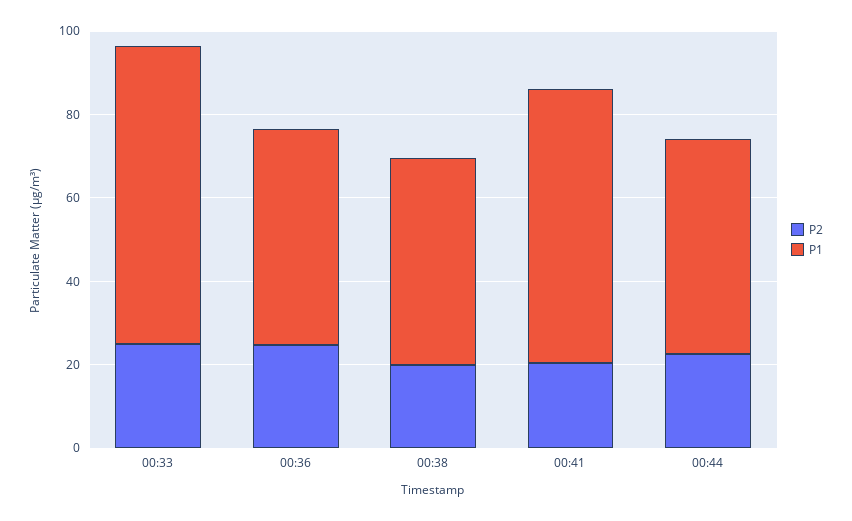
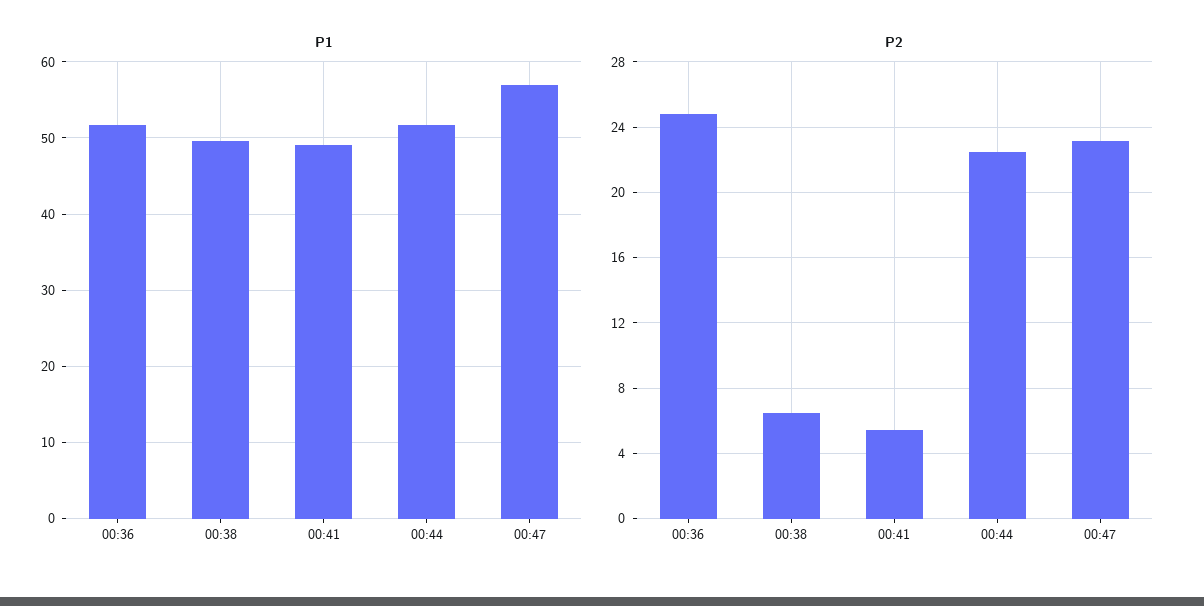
P2, 00:33: 25 -> none
P1, 00:33: 70 -> none
P2, 00:38: 20 -> 6.5
P2, 00:41: 20 -> 5.5
P1, 00:41: 65 -> 49
P1, 00:47: none -> 57
P2, 00:47: none -> 23

